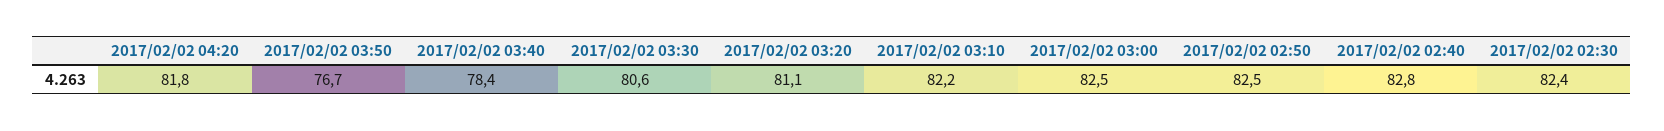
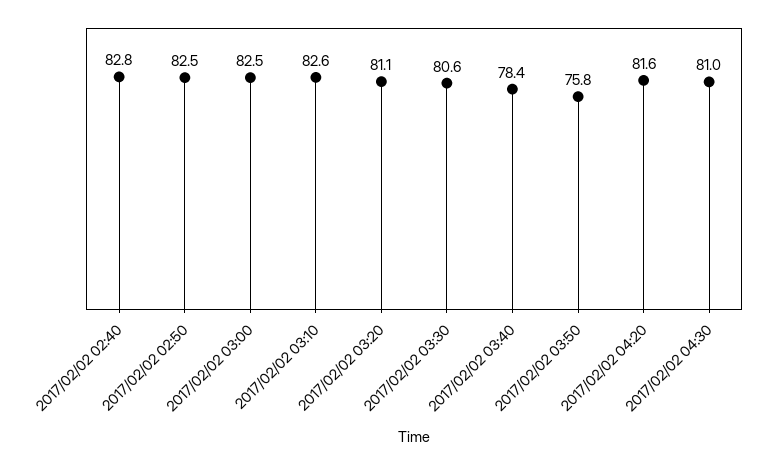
2017/02/02 04:20: 81.8 -> 81.6
2017/02/02 03:50: 76.7 -> 75.8
2017/02/02 03:10: 82.2 -> 82.6
2017/02/02 02:30: 82.4 -> none
2017/02/02 04:30: none -> 81

